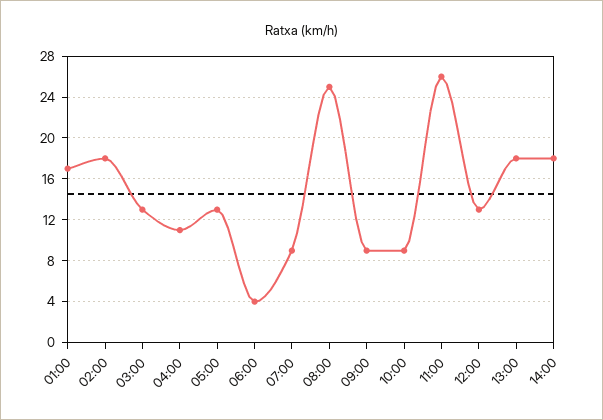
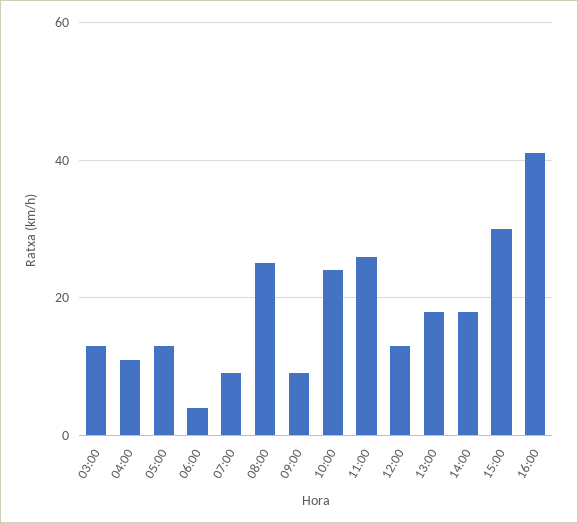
01:00: 17 -> none
02:00: 18 -> none
10:00: 9 -> 25
15:00: none -> 30
16:00: none -> 40

